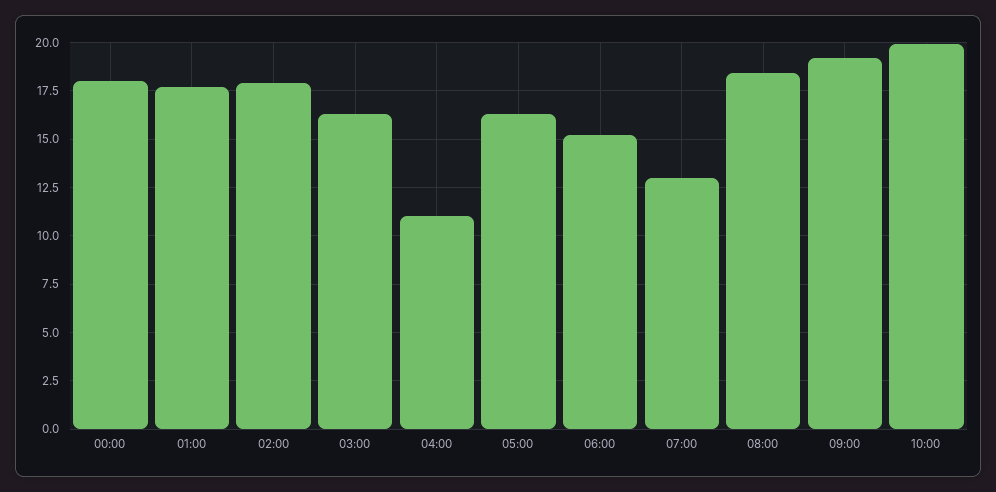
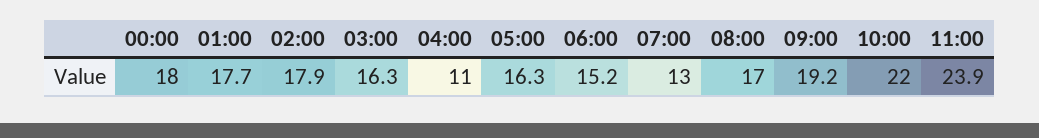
08:00: 18.5 -> 17
10:00: 20 -> 22
11:00: none -> 23.9

